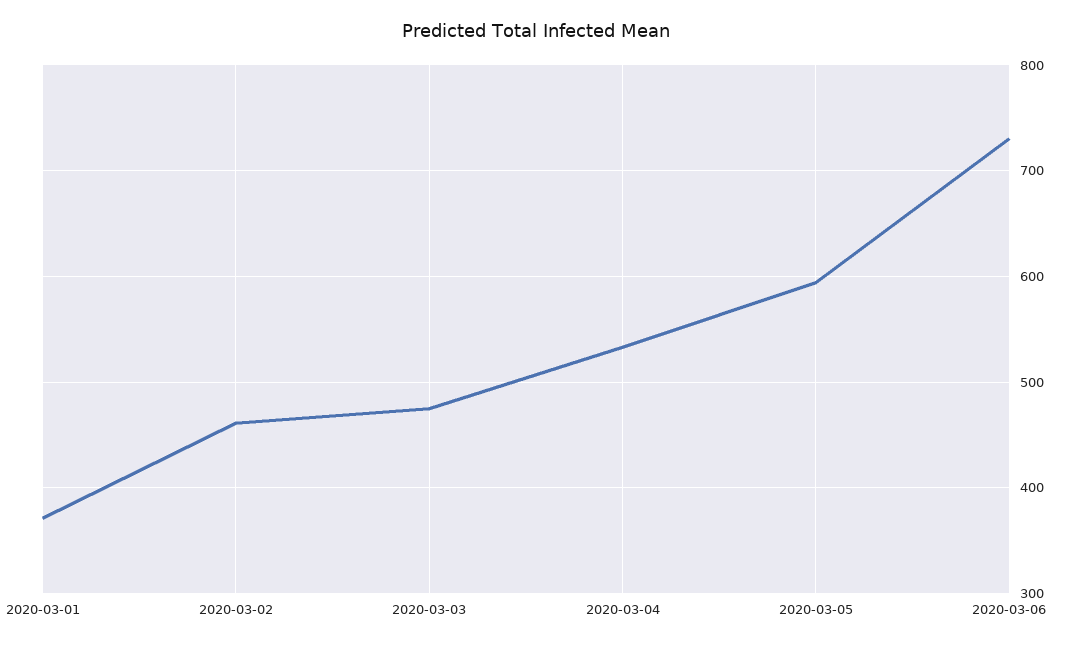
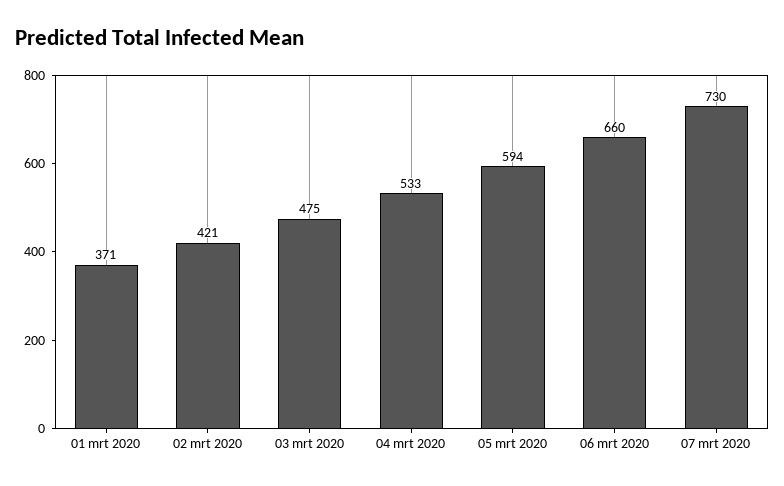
2020-03-02: 460 -> 421
2020-03-06: 730 -> 660
07 mrt 2020: none -> 730

